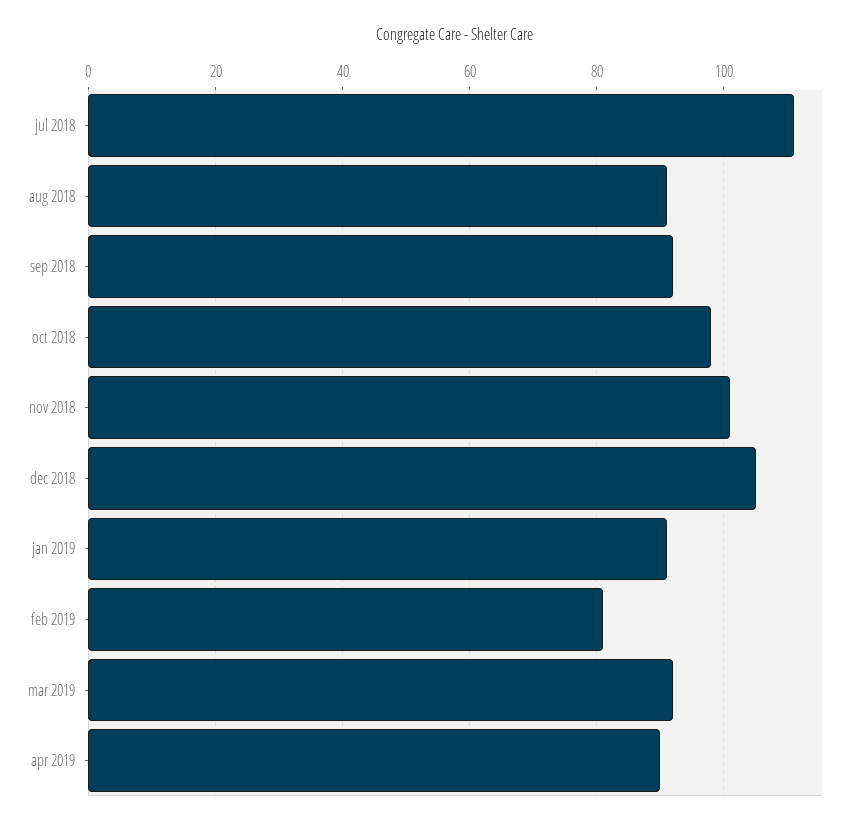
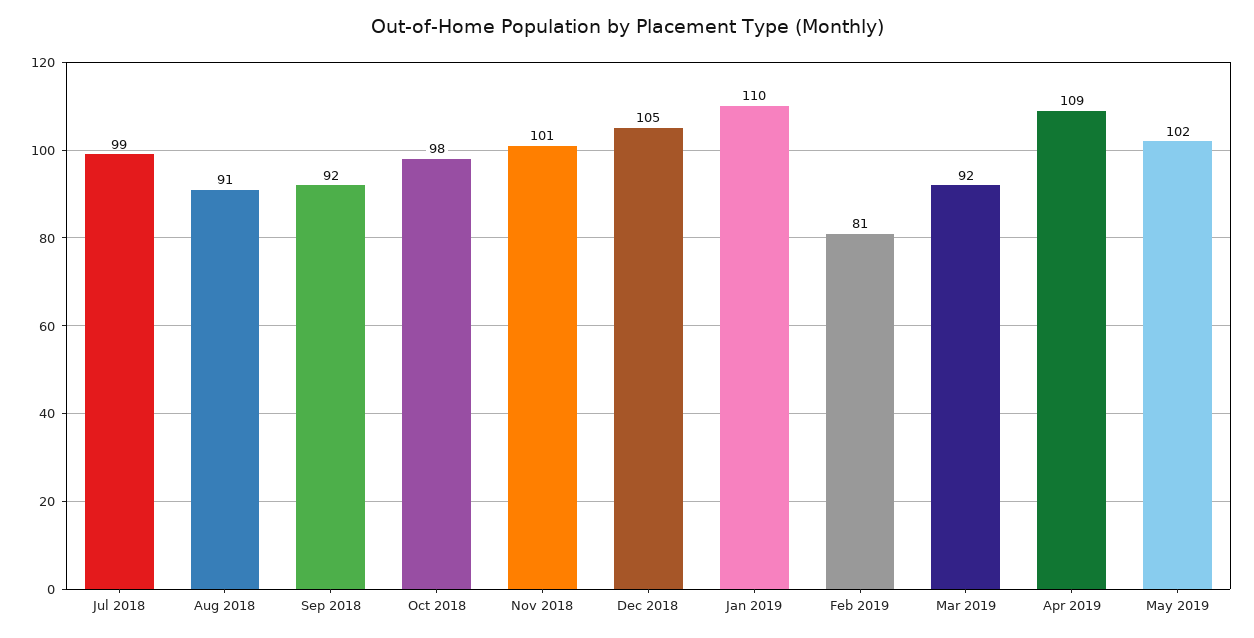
jul 2018: 110 -> 99
jan 2019: 90 -> 110
apr 2019: 90 -> 109
May 2019: none -> 102

